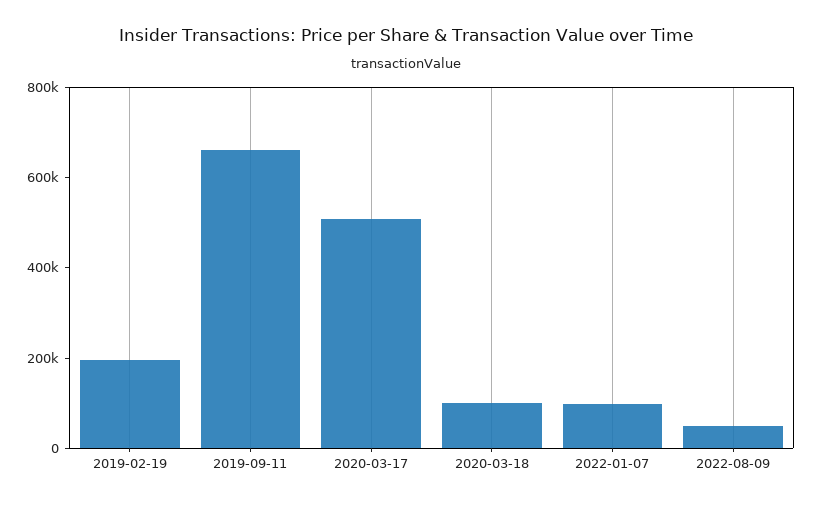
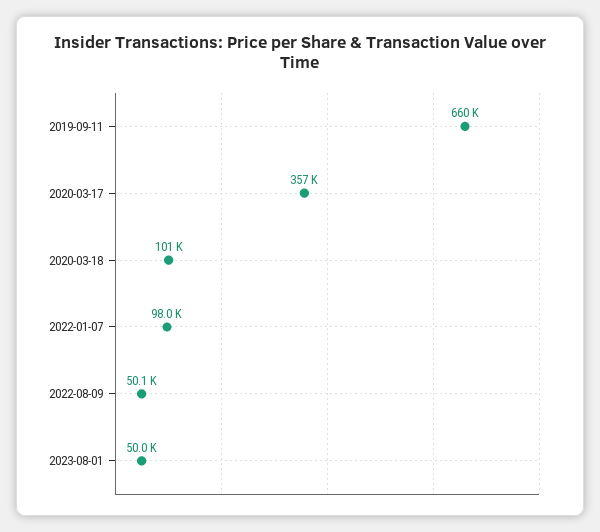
2019-02-19: 200000 -> none
2020-03-17: 500000 -> 357000
2023-08-01: none -> 50000

